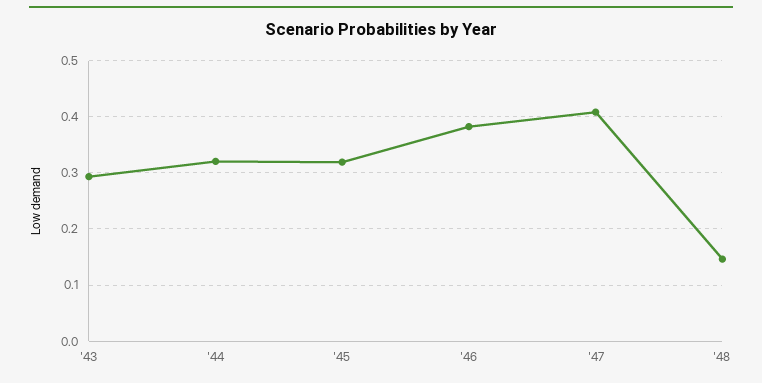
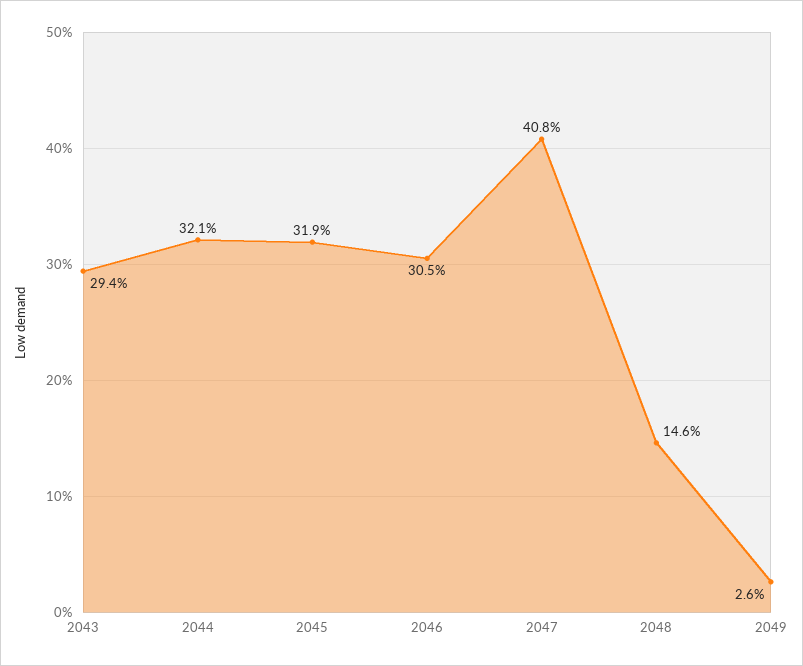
'46: 0.38 -> 0.305
2049: none -> 0.026

